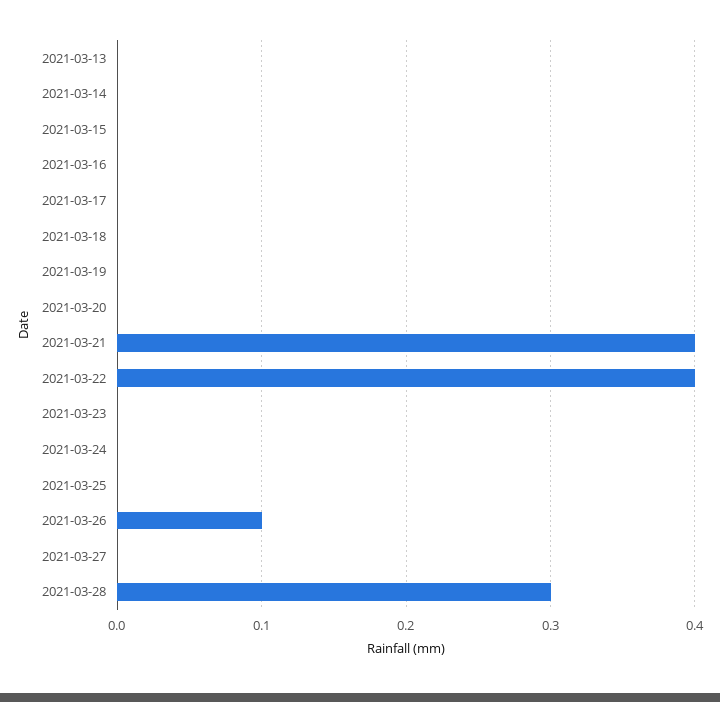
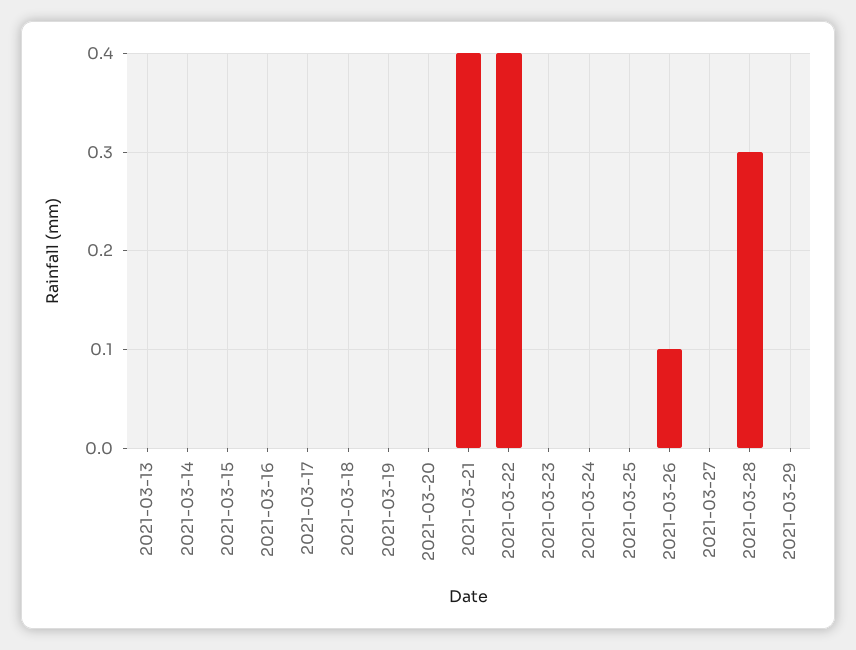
2021-03-29: none -> 0

